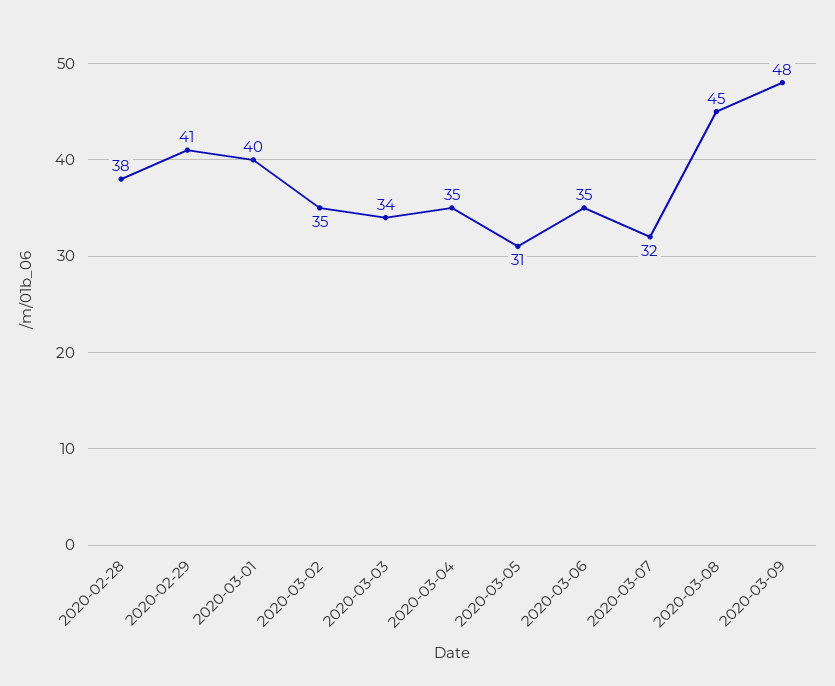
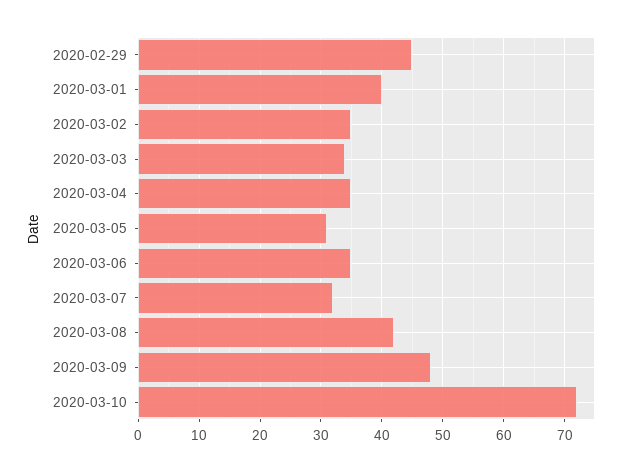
2020-02-28: 38 -> none
2020-02-29: 41 -> 45
2020-03-08: 45 -> 42
2020-03-10: none -> 72

